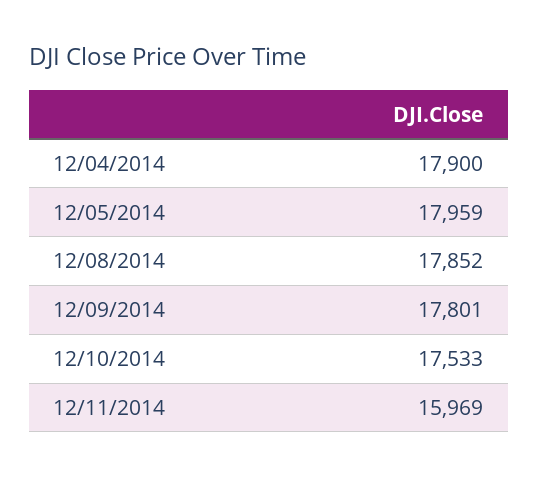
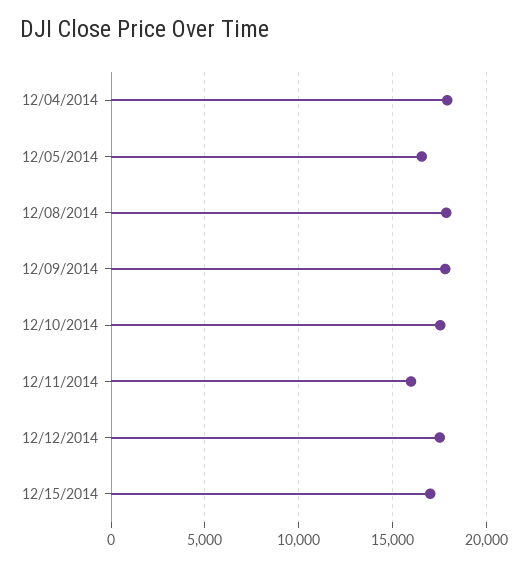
12/05/2014: 17959 -> 16500
12/12/2014: none -> 17500
12/15/2014: none -> 17000

